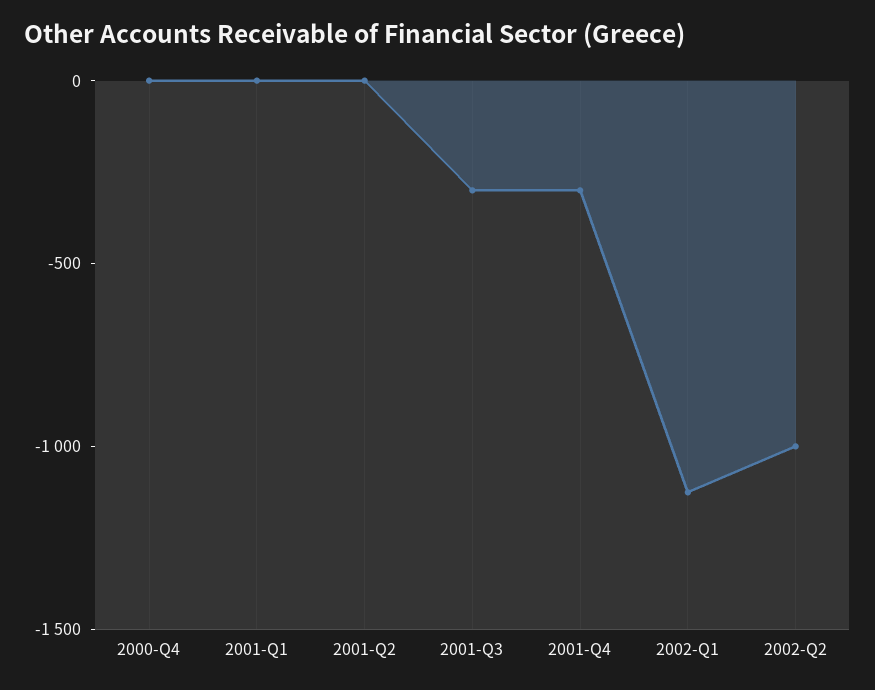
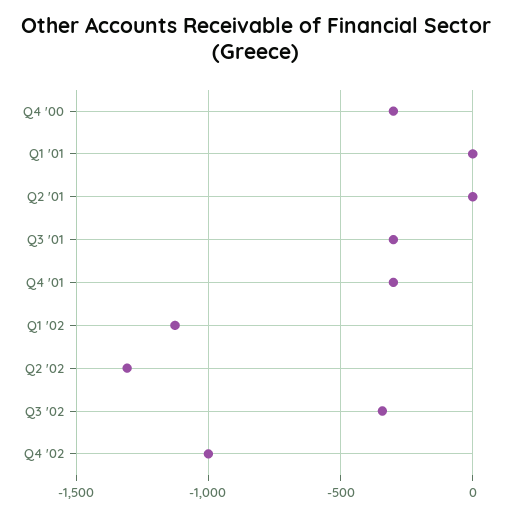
2000-Q4: 0 -> -300
2002-Q2: -1000 -> -1300
Q3 '02: none -> -350
Q4 '02: none -> -1000

